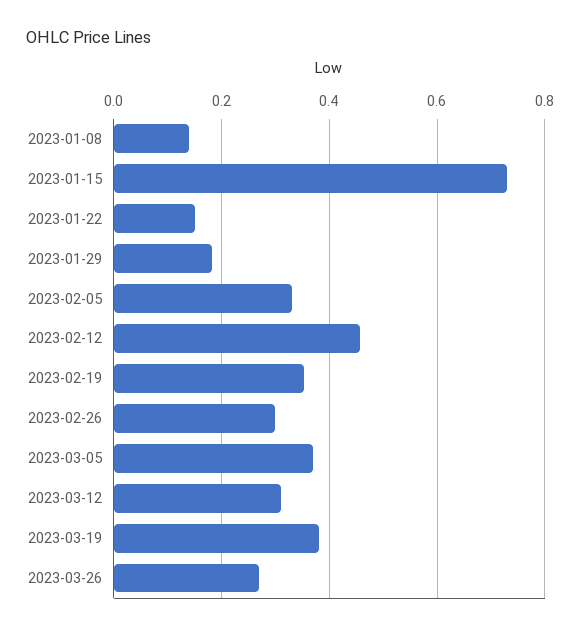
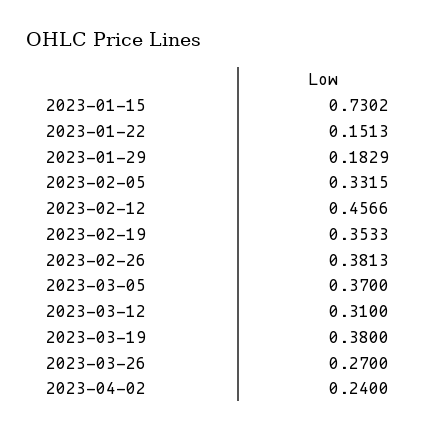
2023-01-08: 0.14 -> none
2023-02-26: 0.3 -> 0.3813
2023-04-02: none -> 0.24

